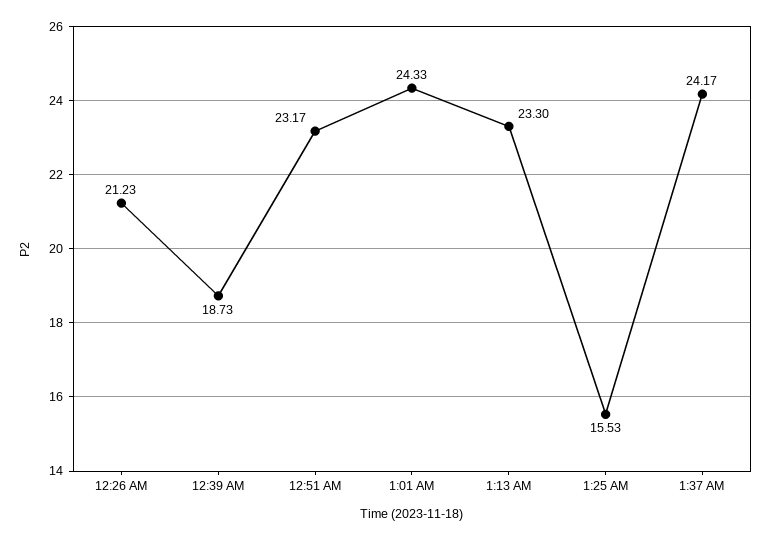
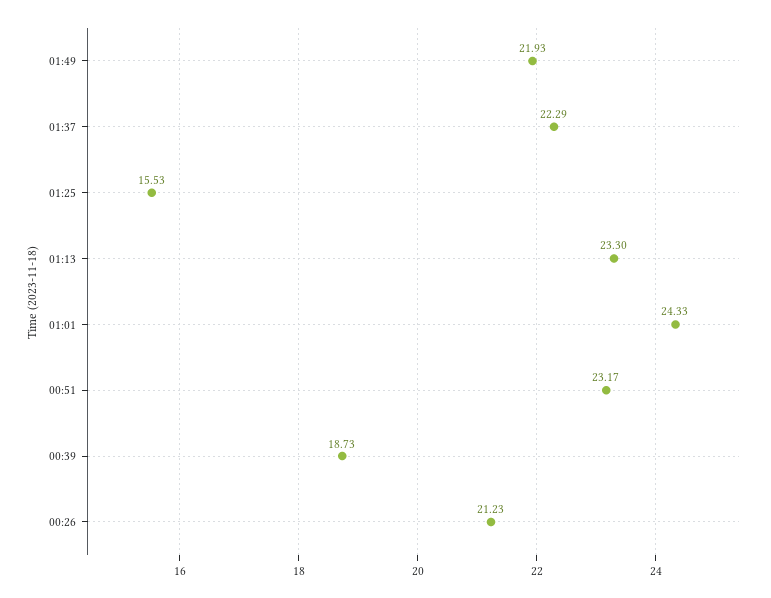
1:37 AM: 24.17 -> 22.29
01:49: none -> 21.93

